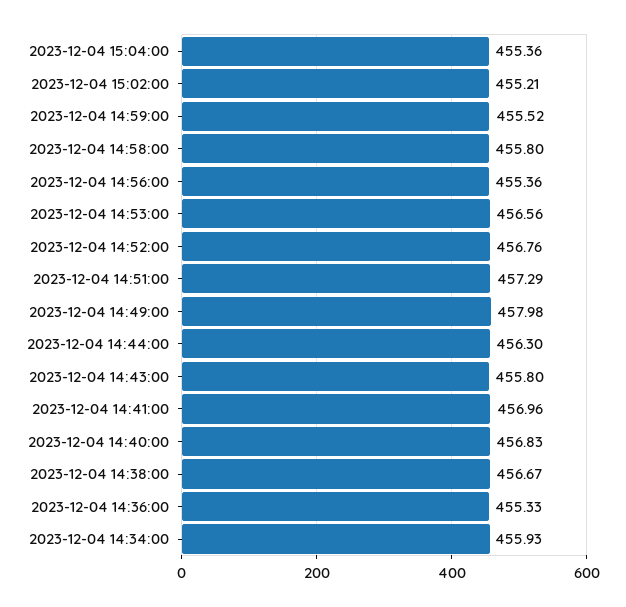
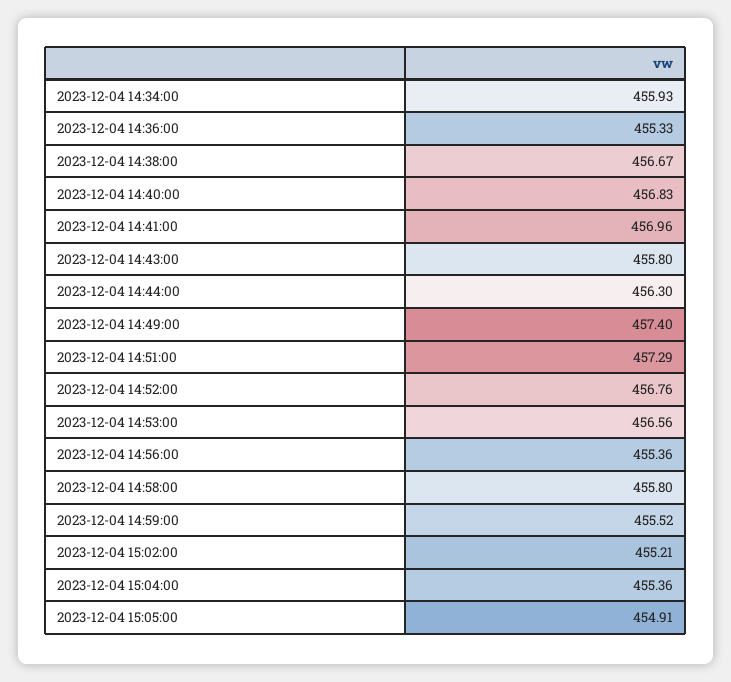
2023-12-04 14:49:00: 457.98 -> 457.4
2023-12-04 15:05:00: none -> 454.91

